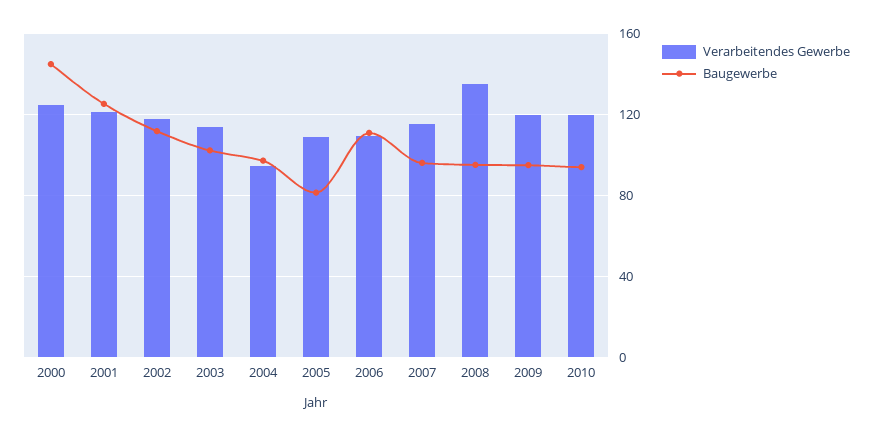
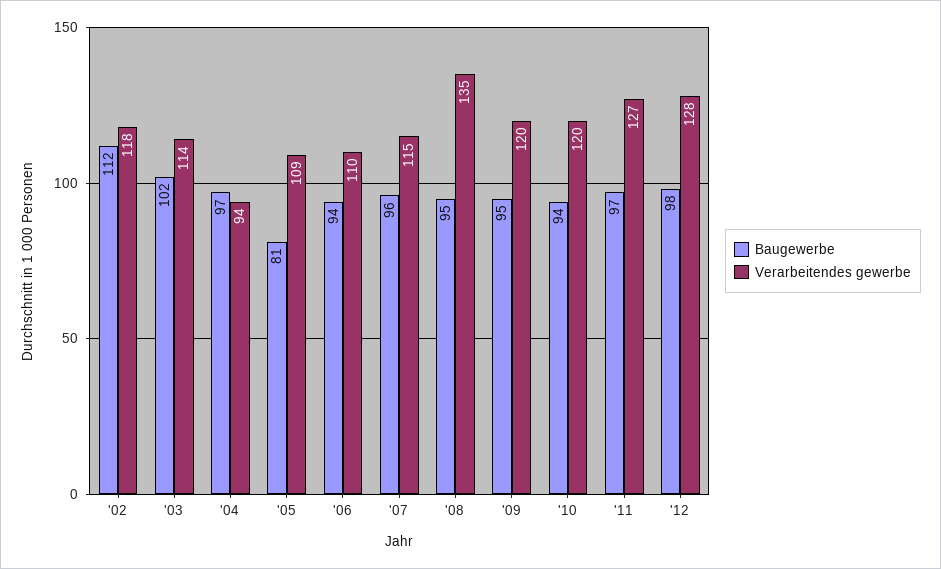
Verarbeitendes Gewerbe, 2000: 125 -> none
Baugewerbe, 2000: 145 -> none
Verarbeitendes Gewerbe, 2001: 120 -> none
Baugewerbe, 2001: 125 -> none
Baugewerbe, 2006: 110 -> 94
Baugewerbe, '11: none -> 97
Verarbeitendes Gewerbe, '11: none -> 127
Baugewerbe, '12: none -> 98
Verarbeitendes Gewerbe, '12: none -> 128

